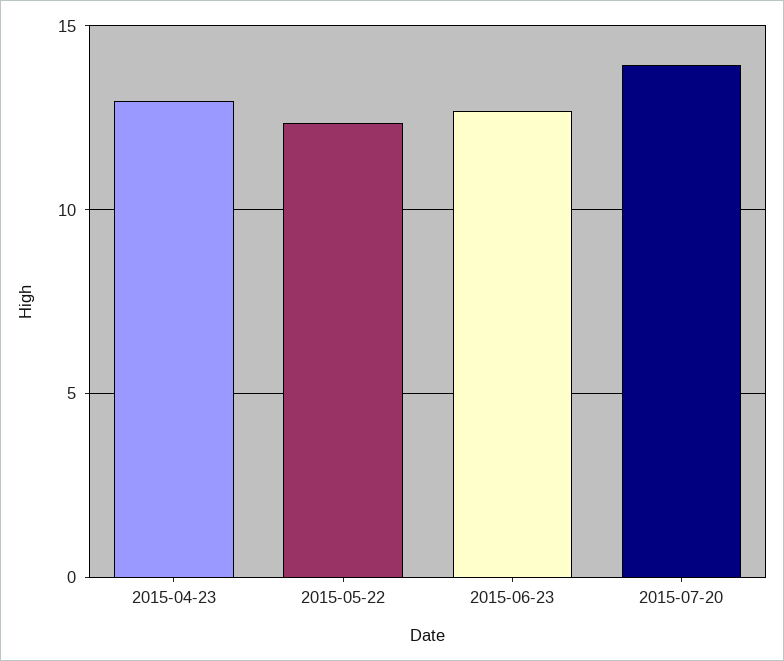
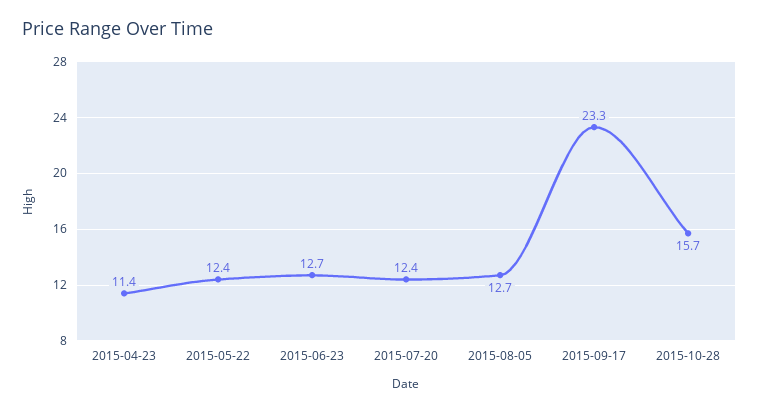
2015-04-23: 13 -> 11.4
2015-07-20: 14 -> 12.4
2015-08-05: none -> 12.7
2015-09-17: none -> 23.3
2015-10-28: none -> 15.7

